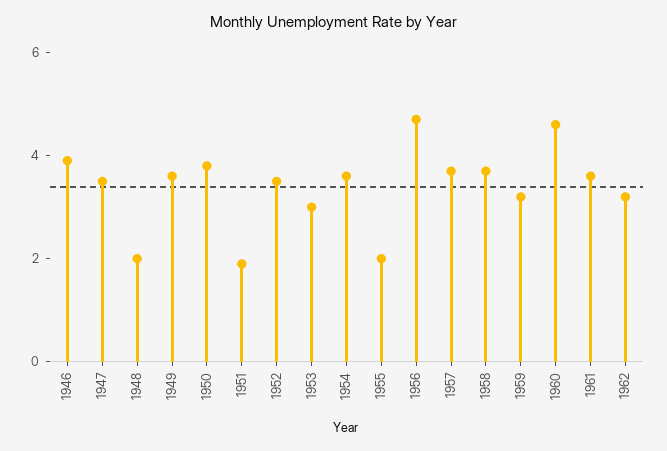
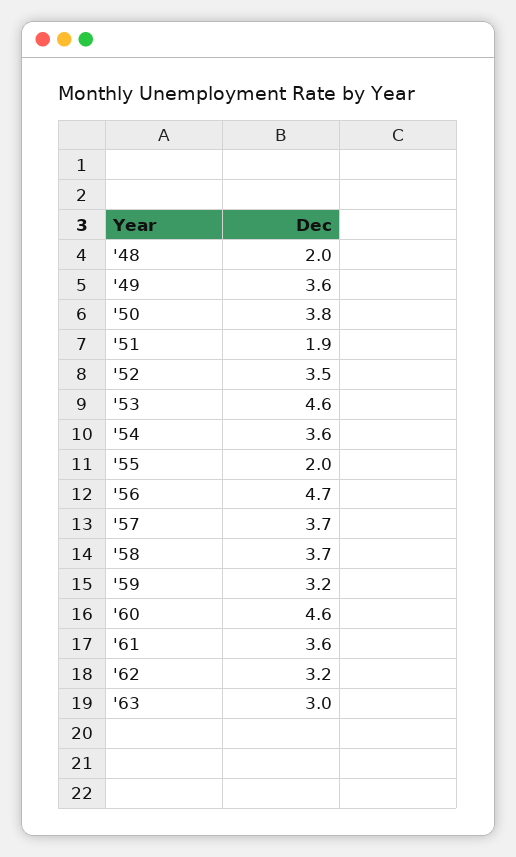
1946: 4 -> none
1947: 3.5 -> none
1953: 3 -> 4.6
'63: none -> 3

